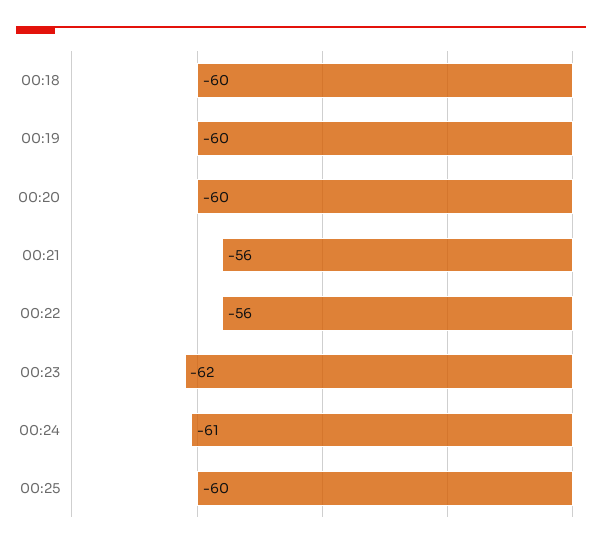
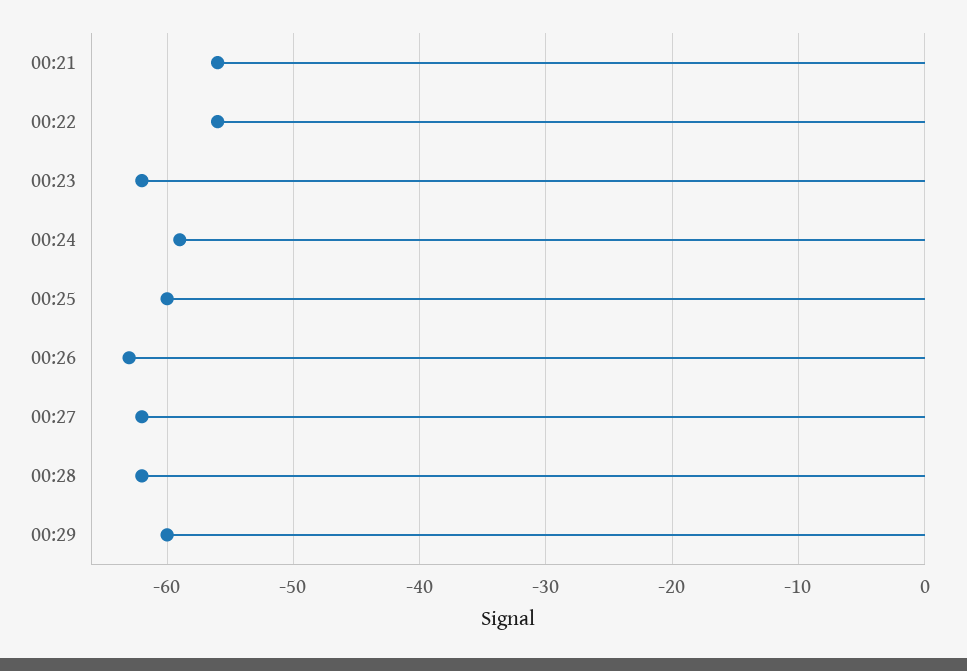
00:18: -60 -> none
00:19: -60 -> none
00:20: -60 -> none
00:24: -61 -> -59
00:26: none -> -63
00:27: none -> -62
00:28: none -> -62
00:29: none -> -60

